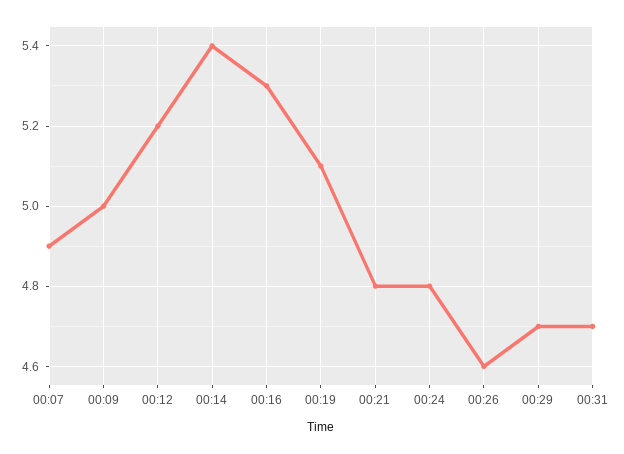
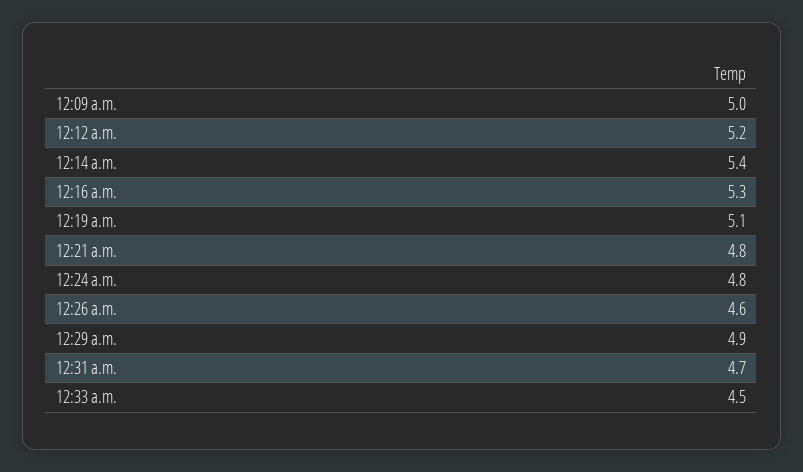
00:07: 4.9 -> none
00:29: 4.7 -> 4.9
12:33 a.m.: none -> 4.5

